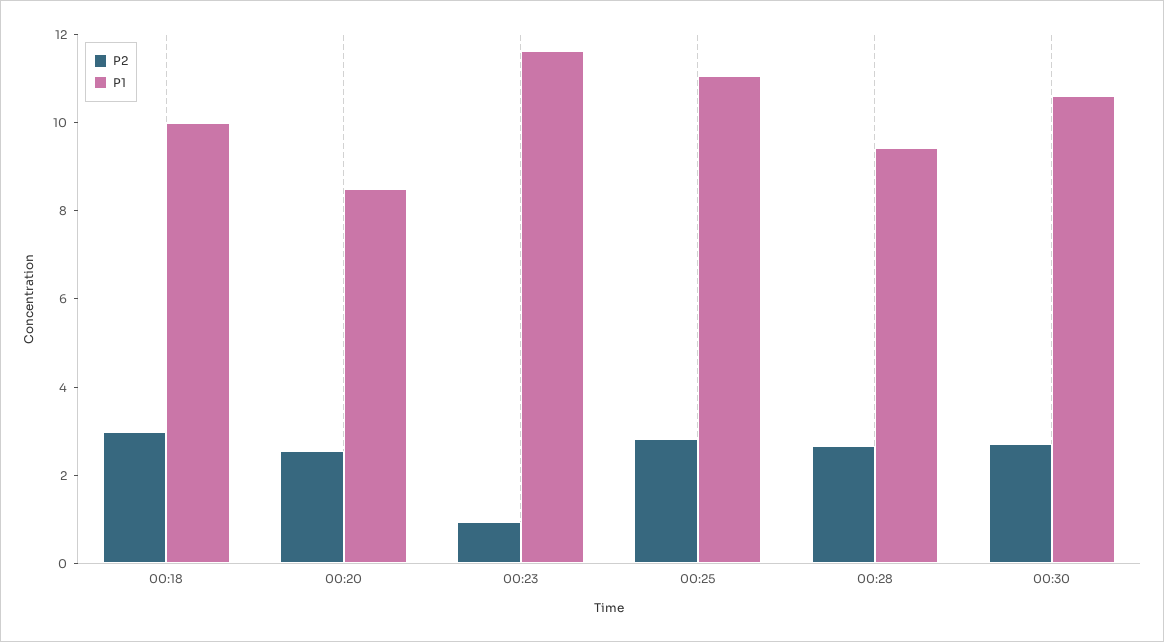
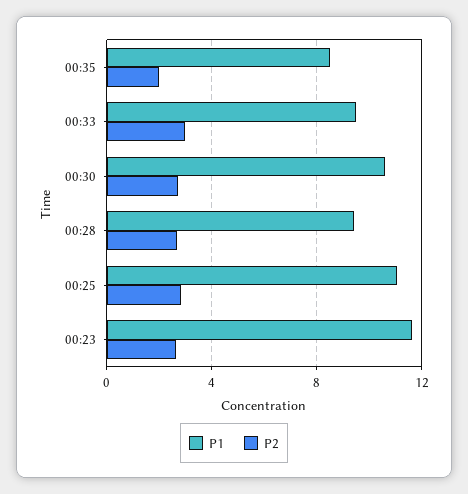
P2, 00:18: 3 -> none
P1, 00:18: 10 -> none
P2, 00:20: 2.5 -> none
P1, 00:20: 8.5 -> none
P2, 00:23: 1 -> 2.5
P1, 00:35: none -> 8.5
P2, 00:35: none -> 2
P1, 00:33: none -> 9.5
P2, 00:33: none -> 3

